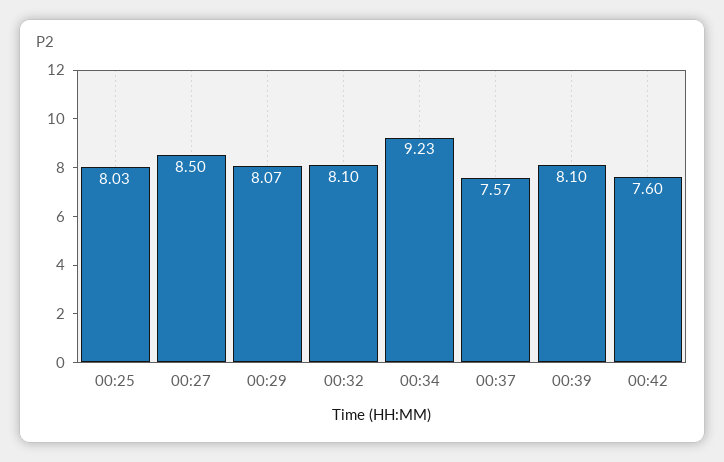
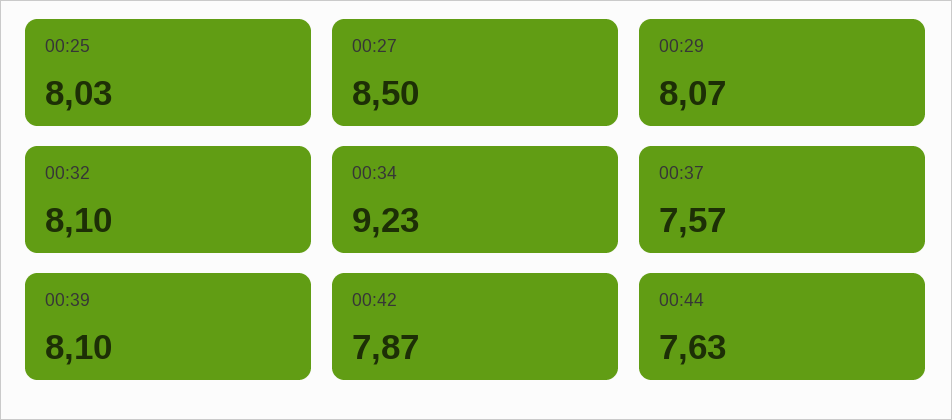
00:42: 7.6 -> 7.87
00:44: none -> 7.63

